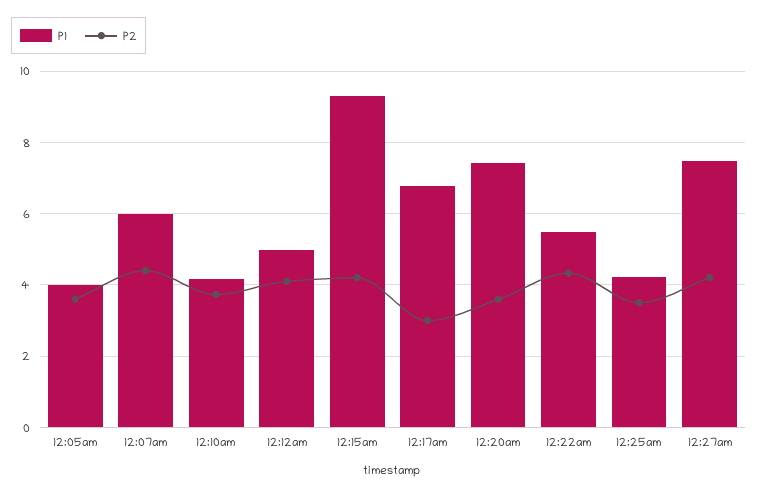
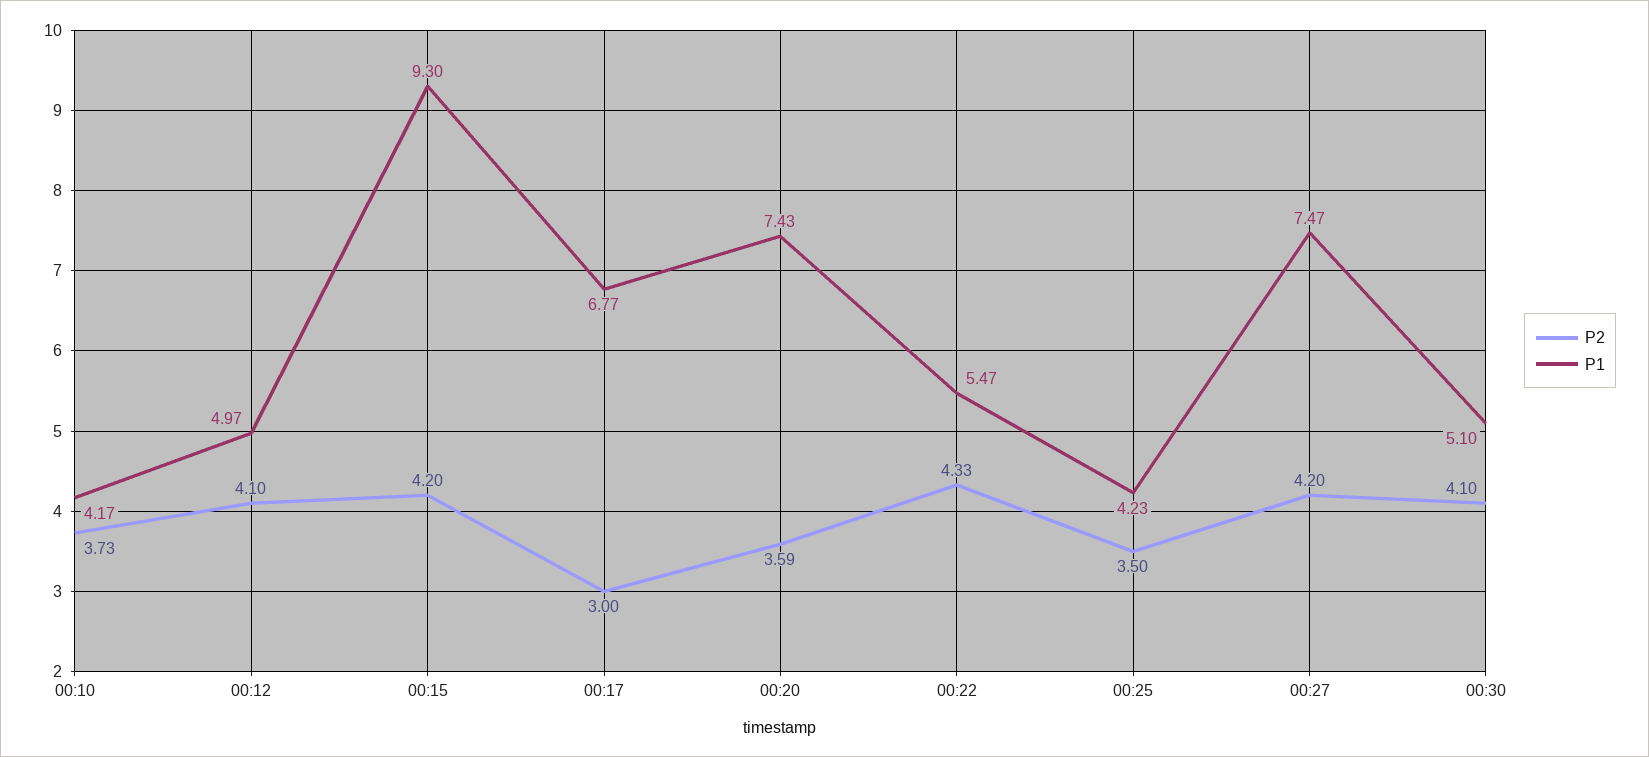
P1, 12:05am: 4 -> none
P2, 12:05am: 3.6 -> none
P1, 12:07am: 6 -> none
P2, 12:07am: 4.4 -> none
P2, 00:30: none -> 4.1
P1, 00:30: none -> 5.1

